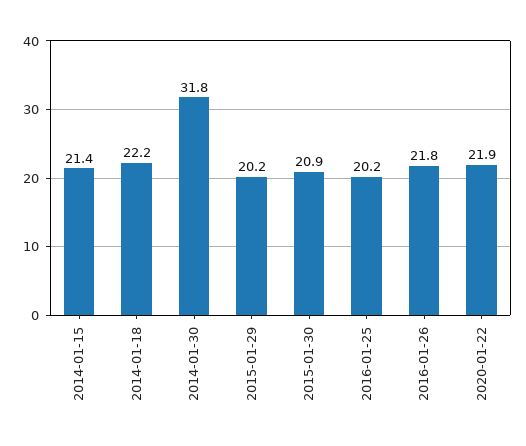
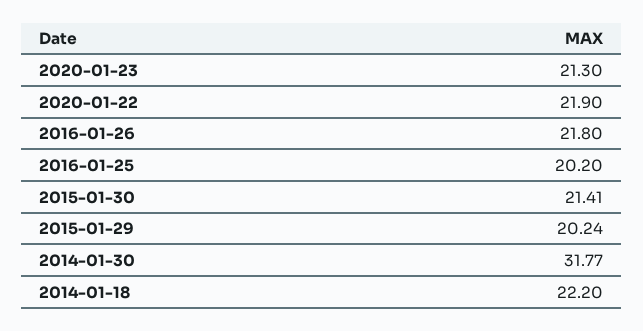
2014-01-15: 21.4 -> none
2015-01-30: 20.9 -> 21.41
2020-01-23: none -> 21.3

